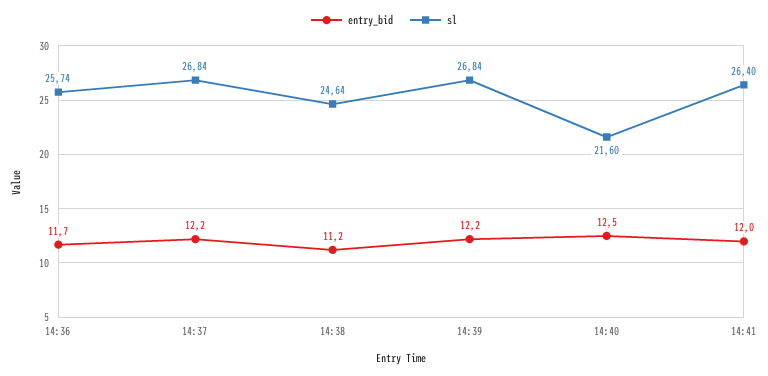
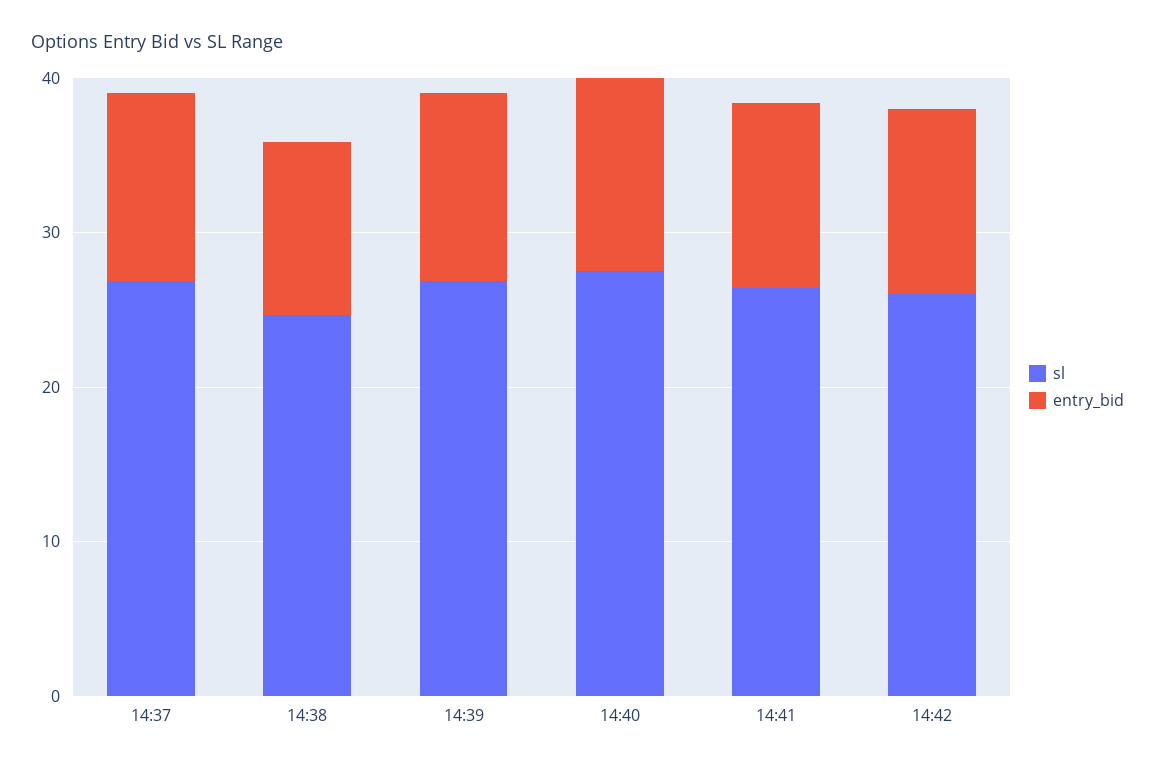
entry_bid, 14:36: 11.7 -> none
sl, 14:36: 25.74 -> none
sl, 14:40: 21.6 -> 28
sl, 14:42: none -> 26
entry_bid, 14:42: none -> 12

